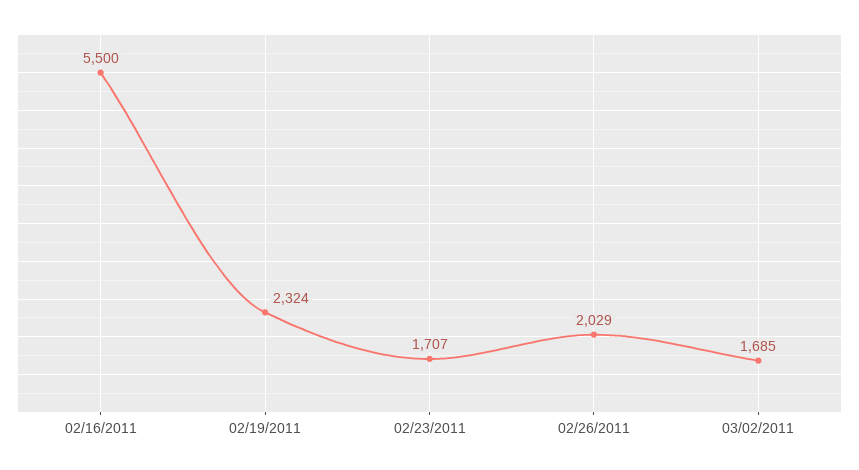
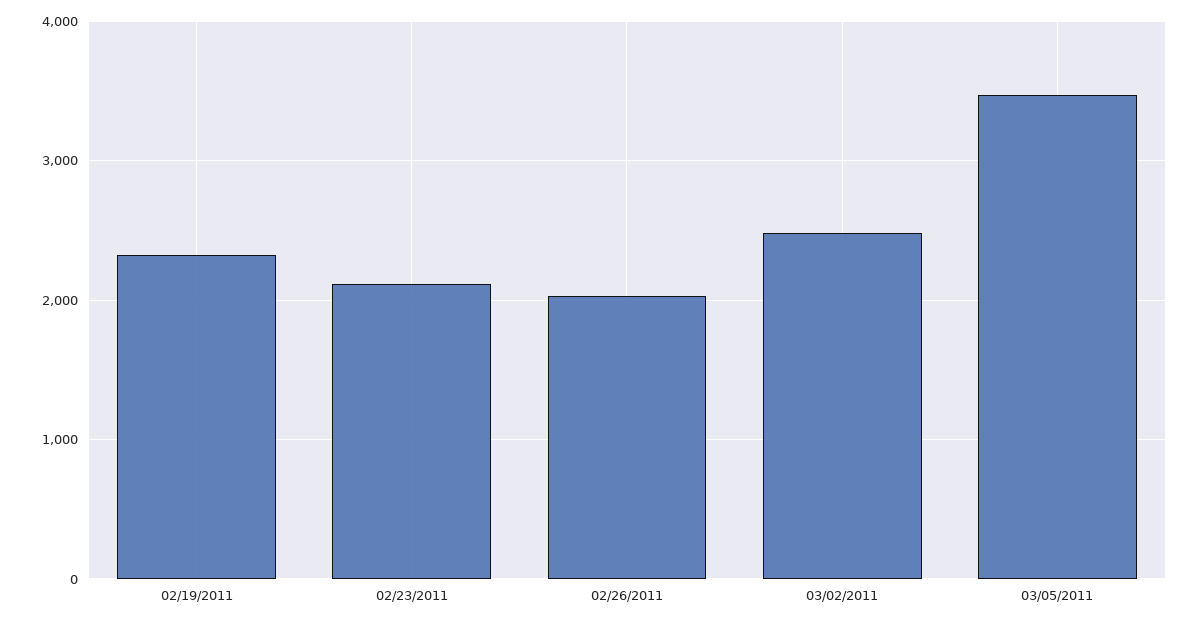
02/16/2011: 5500 -> none
02/23/2011: 1707 -> 2100
03/02/2011: 1685 -> 2500
03/05/2011: none -> 3500

